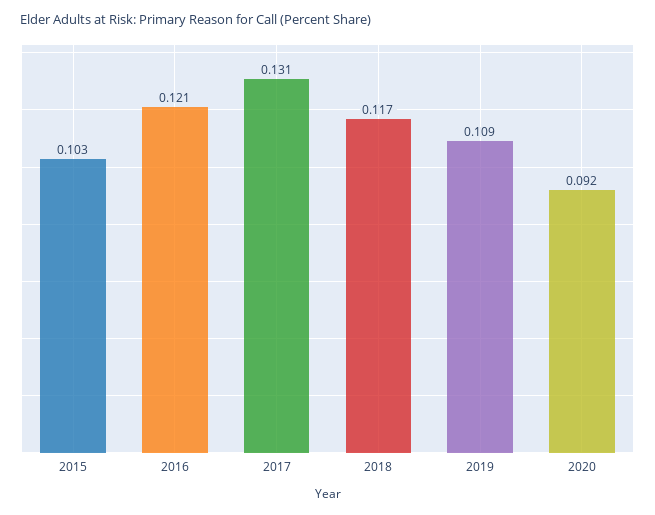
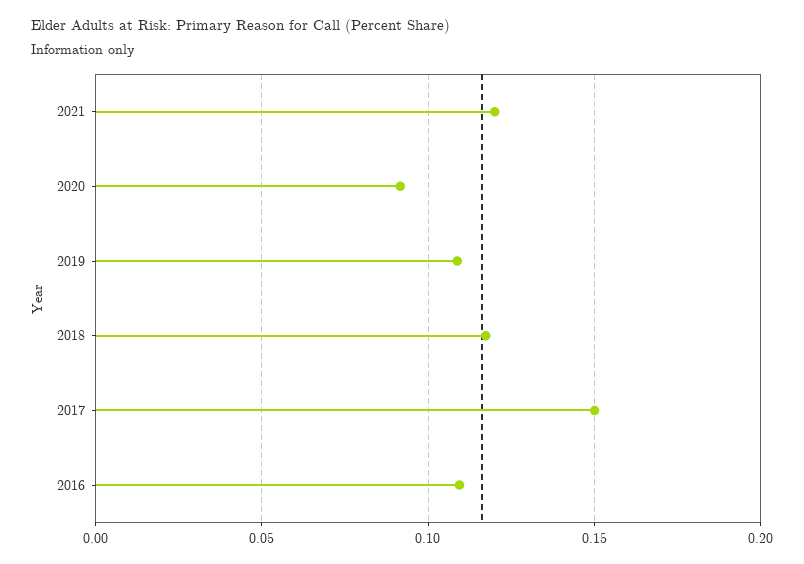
2015: 0.103 -> none
2016: 0.121 -> 0.11
2017: 0.131 -> 0.15
2021: none -> 0.12

